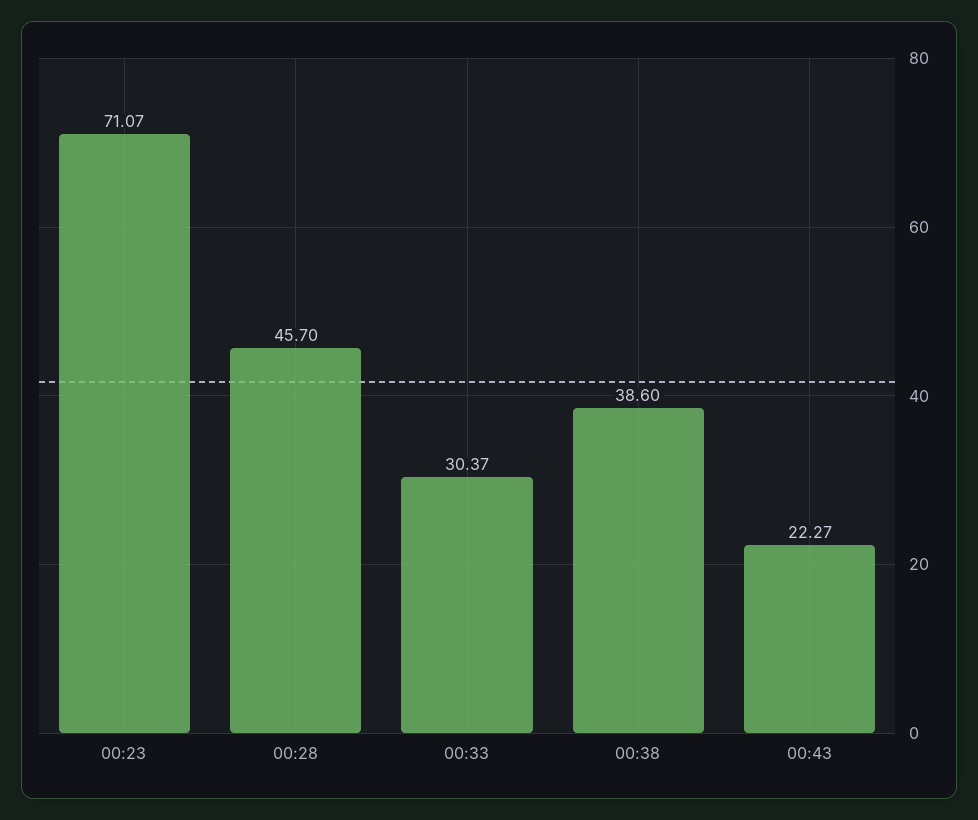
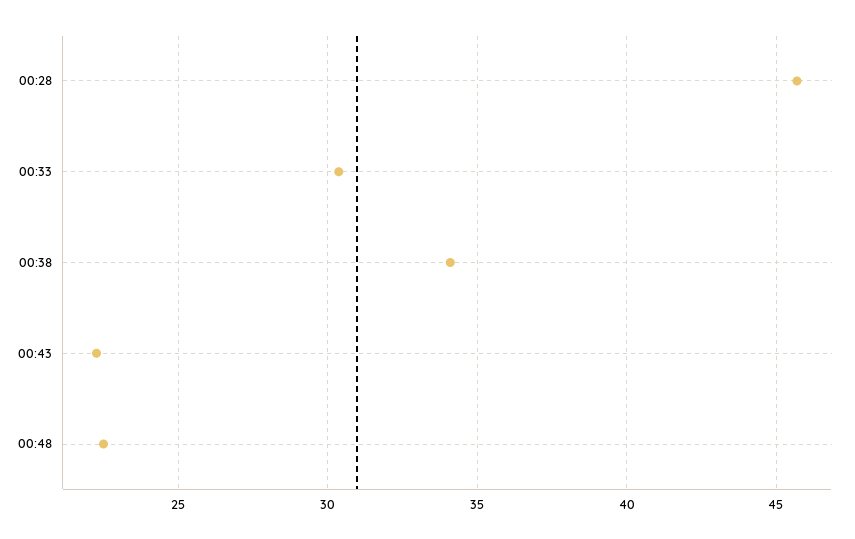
00:23: 71.07 -> none
00:38: 38.6 -> 34
00:48: none -> 22.5

